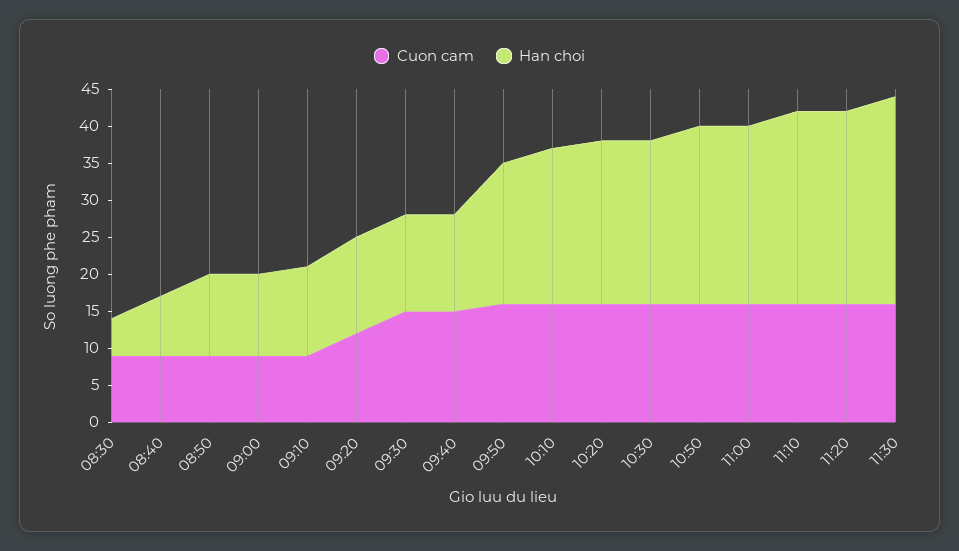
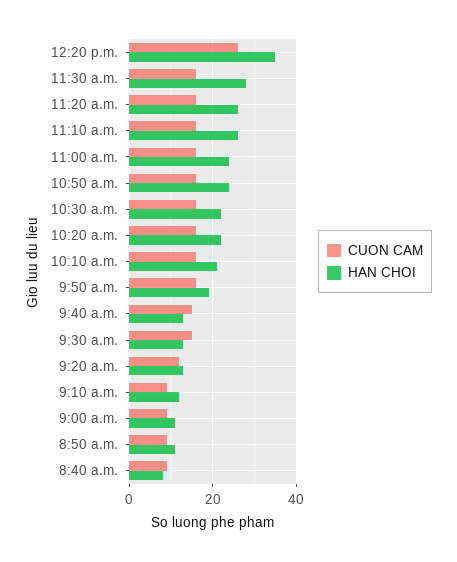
Cuon cam, 08:30: 10 -> none
Han choi, 08:30: 5 -> none
Cuon cam, 12:20 p.m.: none -> 25
Han choi, 12:20 p.m.: none -> 35

